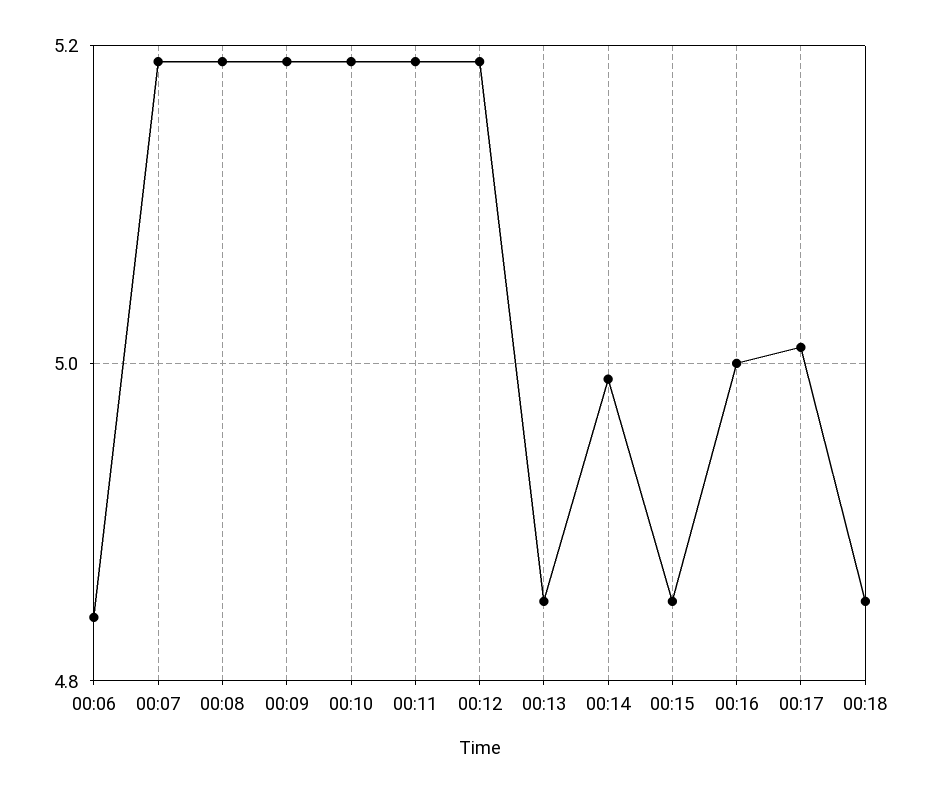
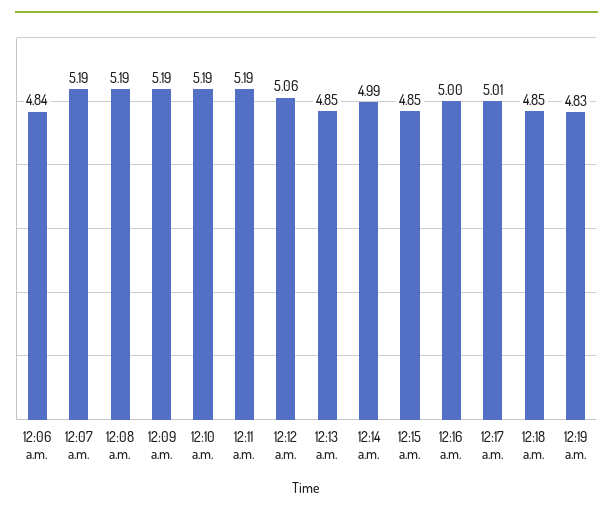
00:12: 5.2 -> 5.06
12:19 a.m.: none -> 4.83

